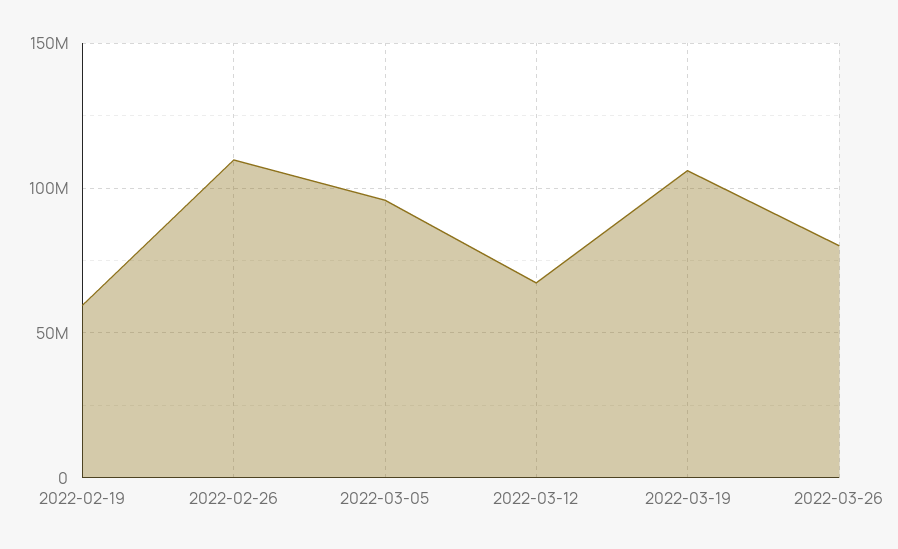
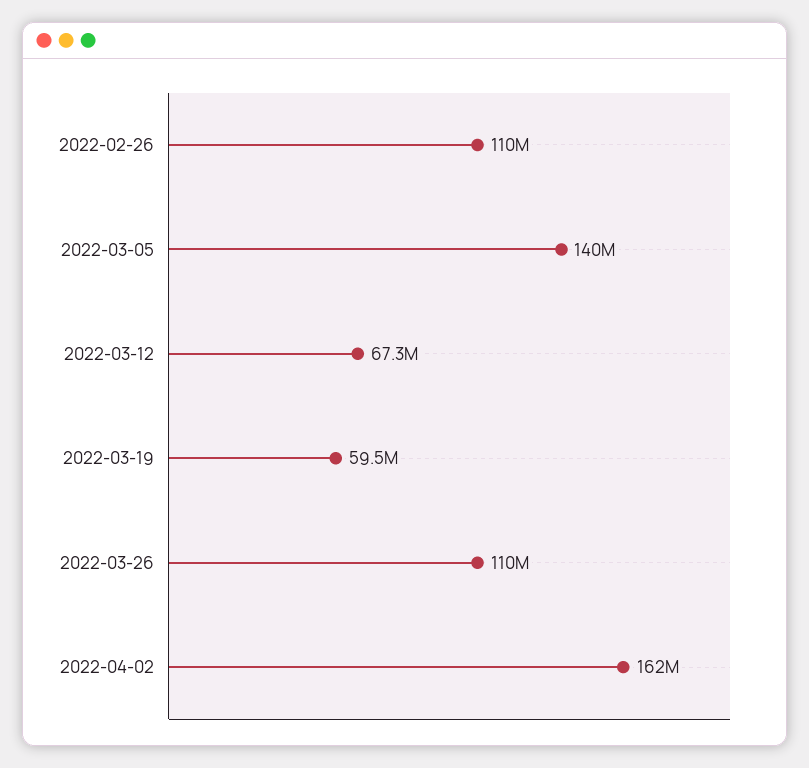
2022-02-19: 60000000 -> none
2022-03-05: 95000000 -> 140000000
2022-03-19: 105000000 -> 59500000
2022-03-26: 80000000 -> 110000000
2022-04-02: none -> 162000000

